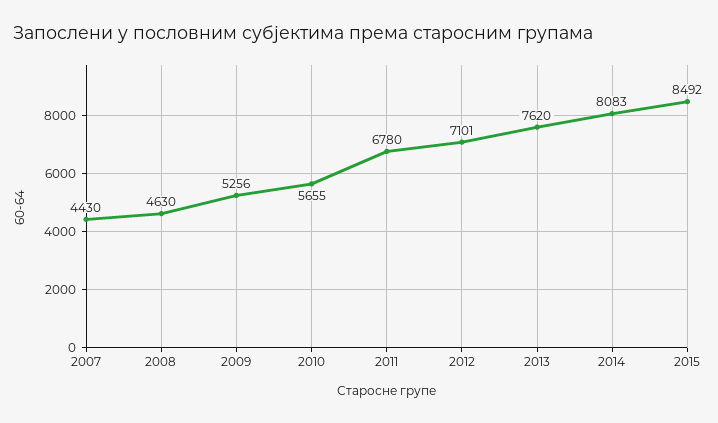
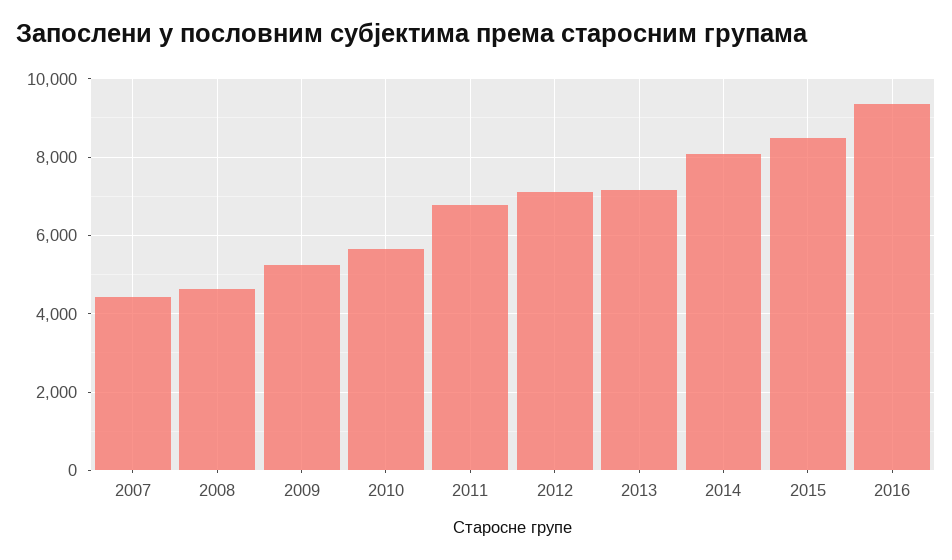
2013: 7620 -> 7200
2016: none -> 9400

